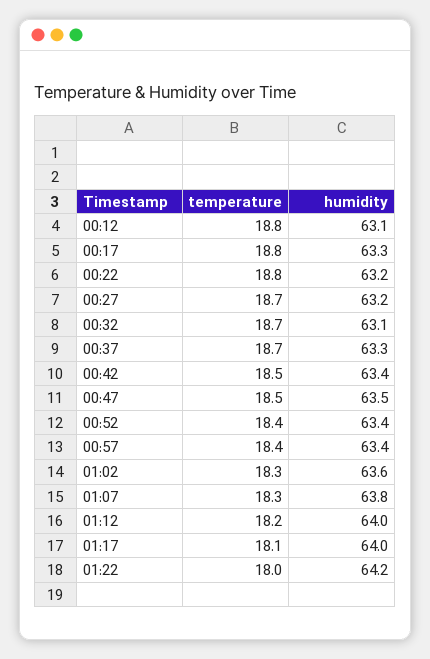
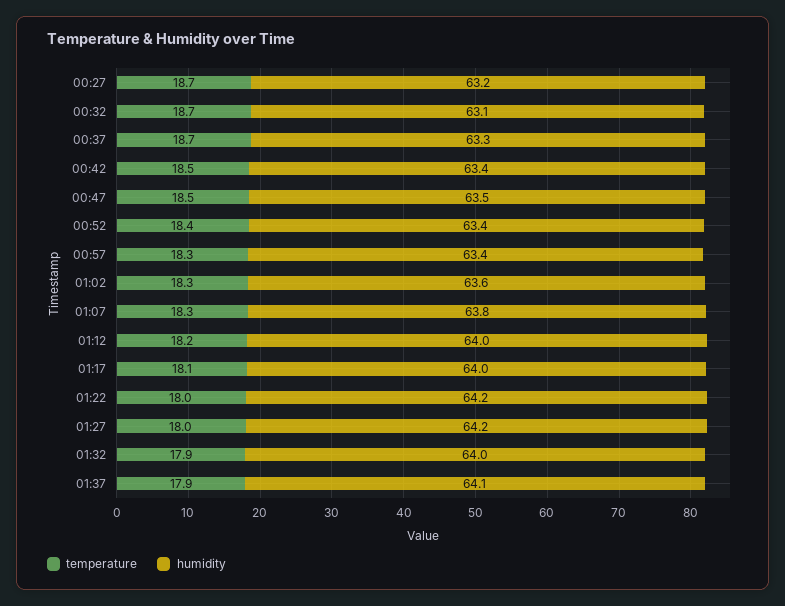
temperature, 00:12: 18.8 -> none
humidity, 00:12: 63.1 -> none
temperature, 00:17: 18.8 -> none
humidity, 00:17: 63.3 -> none
temperature, 00:22: 18.8 -> none
humidity, 00:22: 63.2 -> none
temperature, 00:57: 18.4 -> 18.3
temperature, 01:27: none -> 18
humidity, 01:27: none -> 64.2
temperature, 01:32: none -> 17.9
humidity, 01:32: none -> 64
temperature, 01:37: none -> 17.9
humidity, 01:37: none -> 64.1

